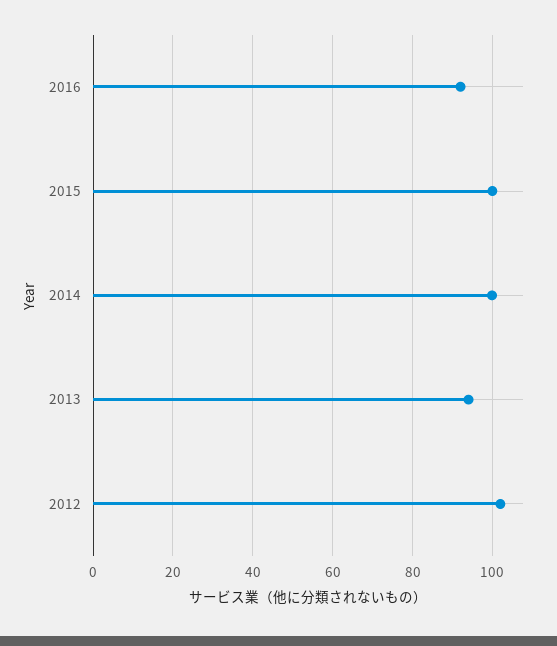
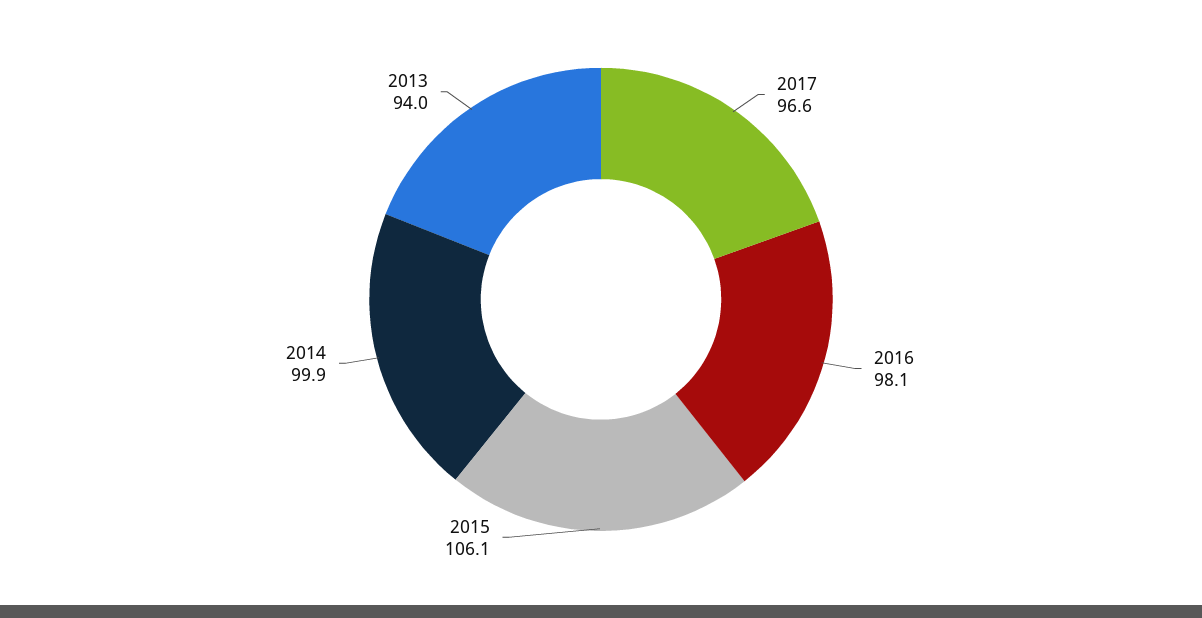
2016: 92 -> 98.1
2015: 100 -> 106.1
2012: 102 -> none
2017: none -> 96.6

